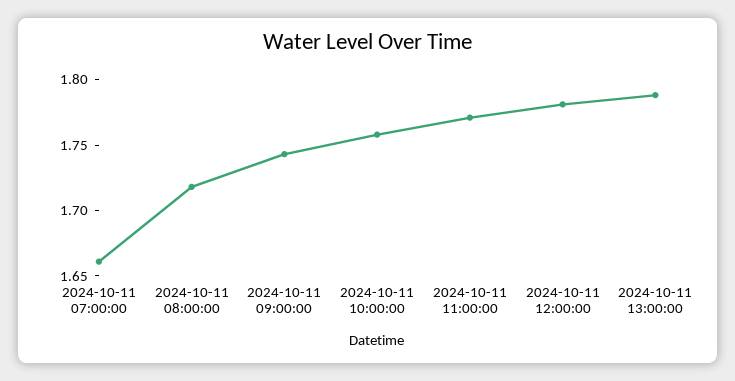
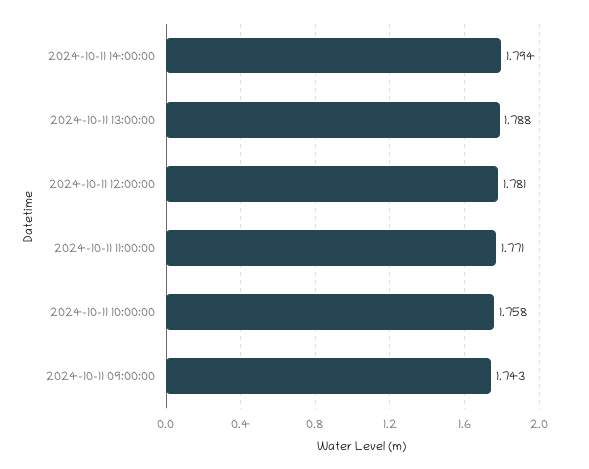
2024-10-11 07:00:00: 1.66 -> none
2024-10-11 08:00:00: 1.72 -> none
2024-10-11 14:00:00: none -> 1.794

